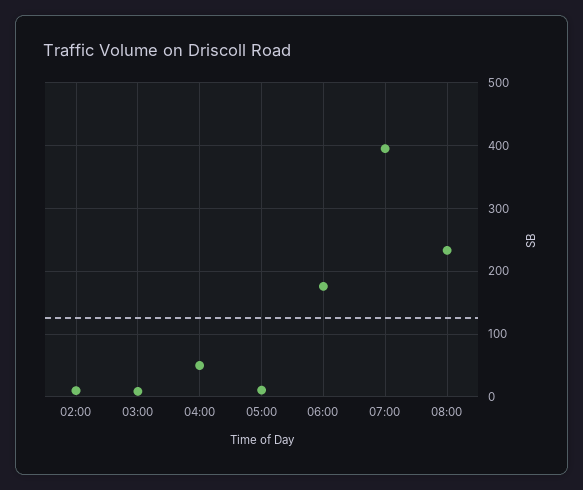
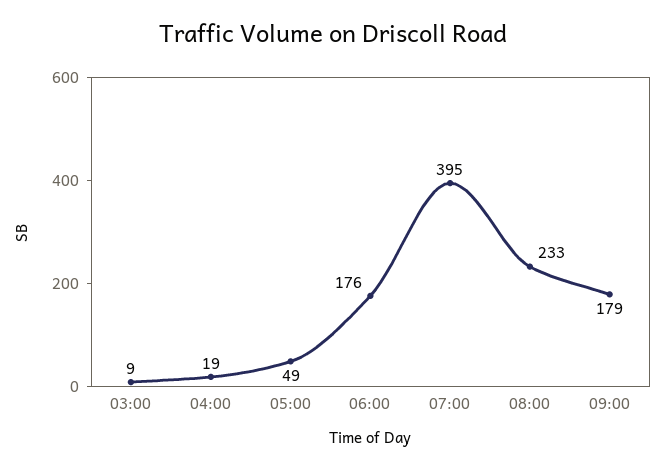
02:00: 10 -> none
04:00: 50 -> 19
05:00: 10 -> 49
09:00: none -> 179

